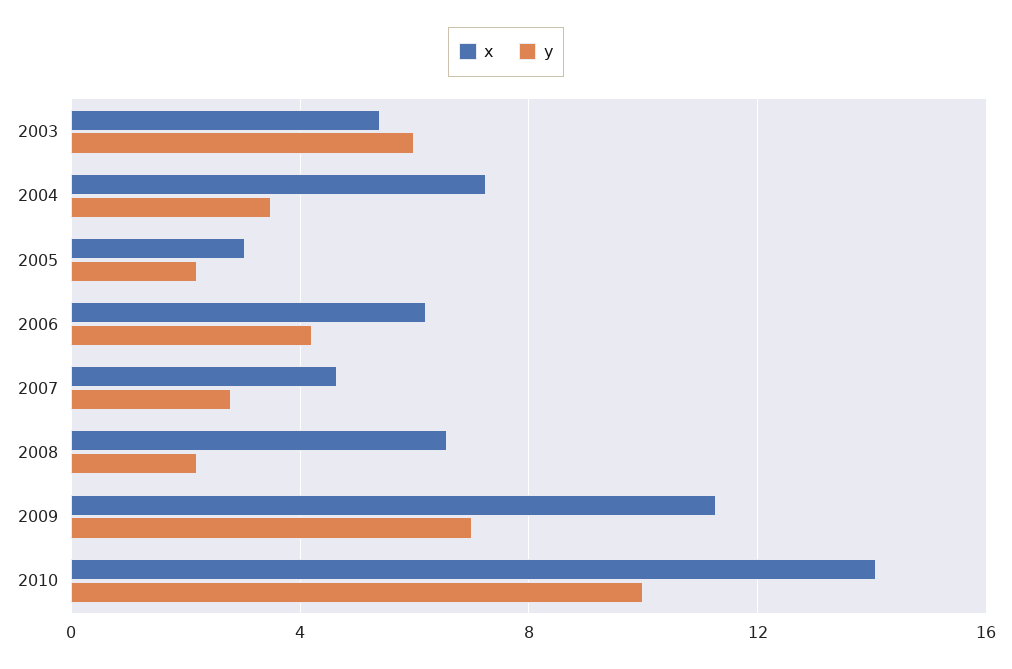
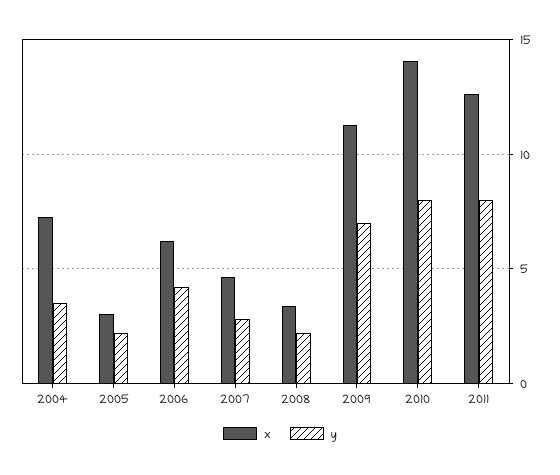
x, 2003: 5.5 -> none
y, 2003: 6 -> none
x, 2008: 6.5 -> 3.5
y, 2010: 10 -> 8
x, 2011: none -> 12.5
y, 2011: none -> 8

